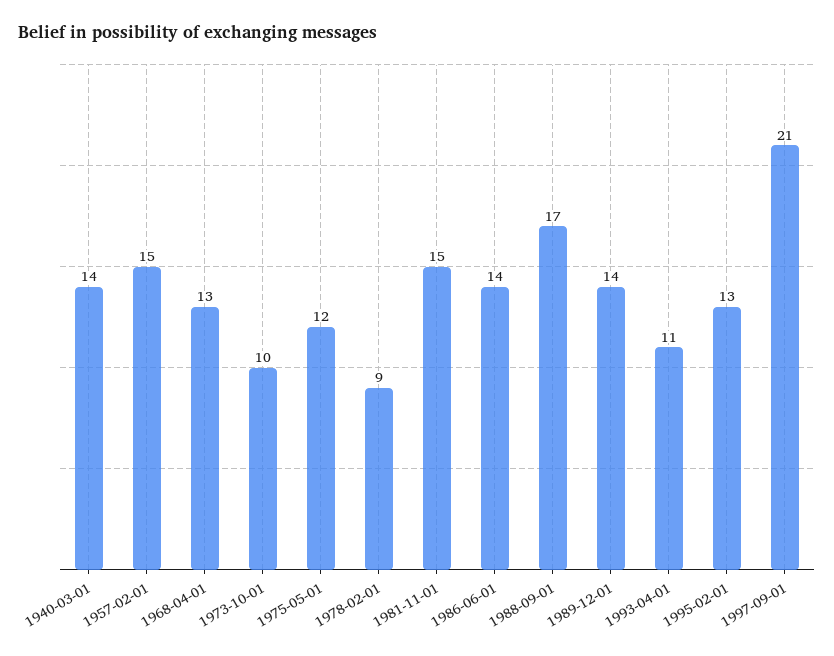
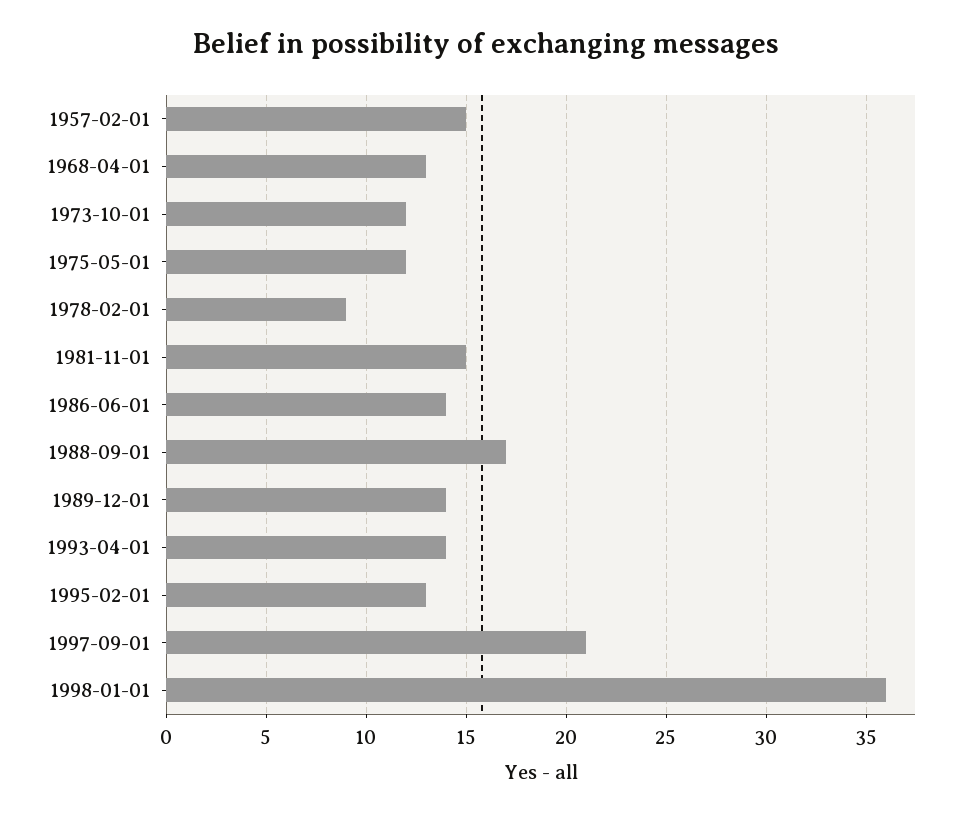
1940-03-01: 14 -> none
1973-10-01: 10 -> 12
1993-04-01: 11 -> 14
1998-01-01: none -> 36

